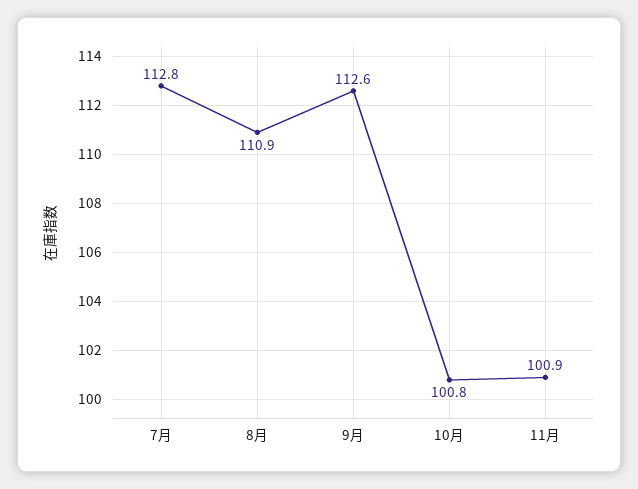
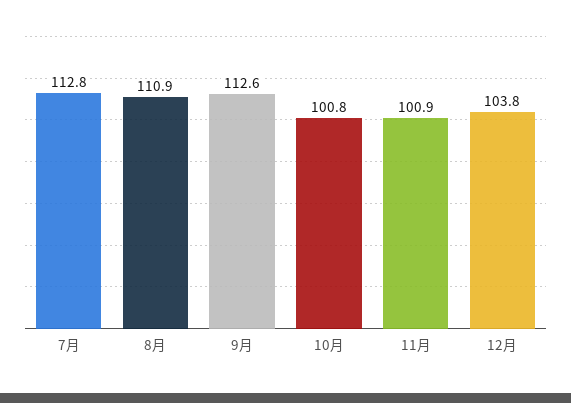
12月: none -> 103.8

